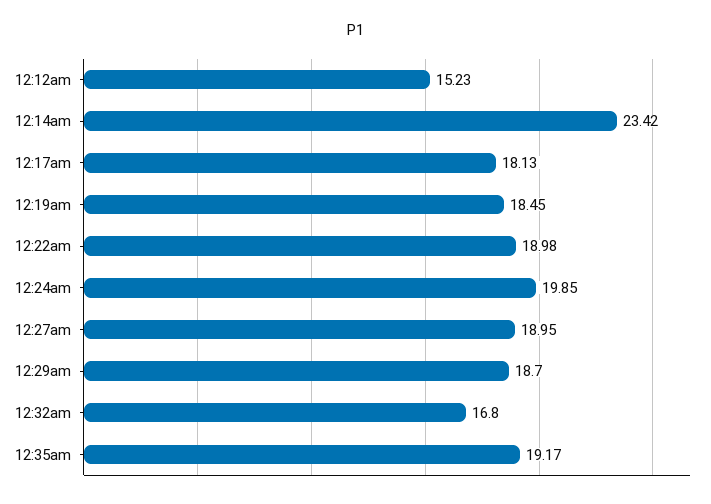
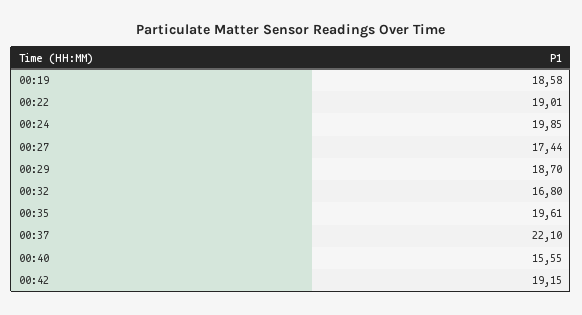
12:12am: 15.23 -> none
12:14am: 23.42 -> none
12:17am: 18.13 -> none
12:19am: 18.45 -> 18.58
12:22am: 18.98 -> 19.01
12:27am: 18.95 -> 17.44
12:35am: 19.17 -> 19.61
00:37: none -> 22.1
00:40: none -> 15.55
00:42: none -> 19.15

